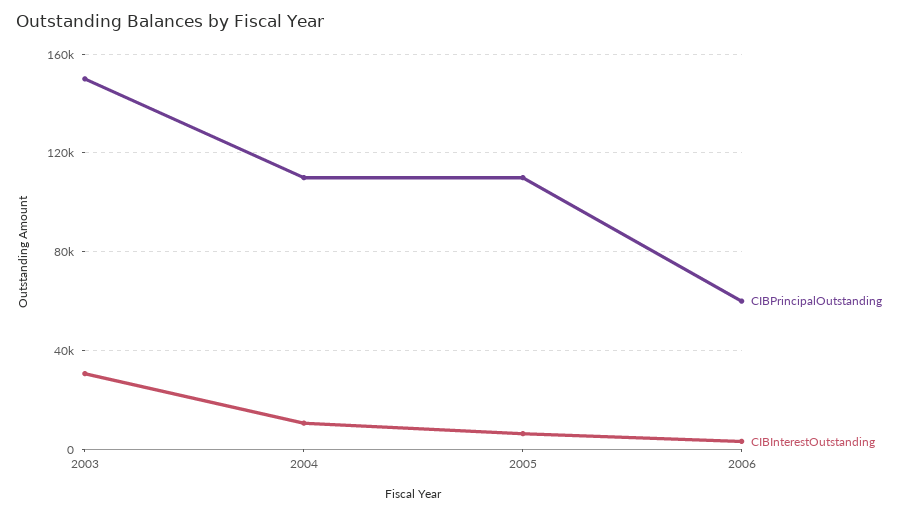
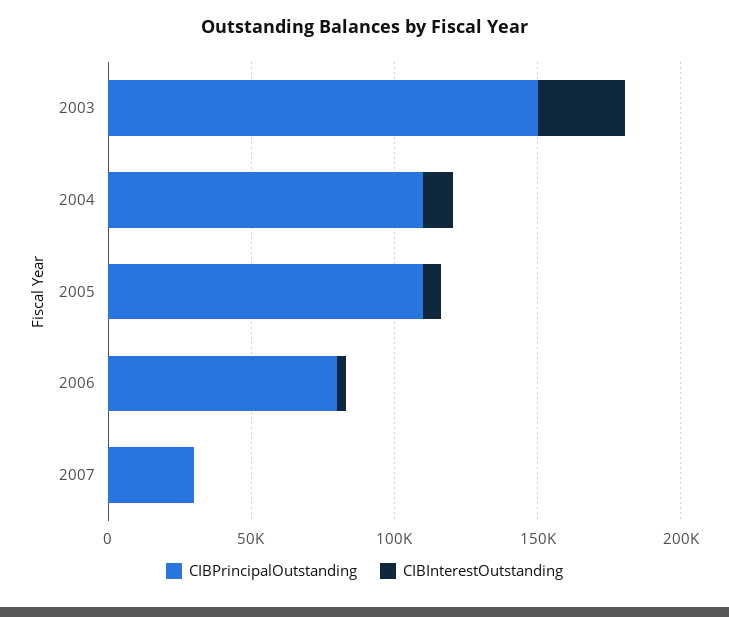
CIBPrincipalOutstanding, 2006: 60000 -> 80000
CIBPrincipalOutstanding, 2007: none -> 30000
CIBInterestOutstanding, 2007: none -> 0

